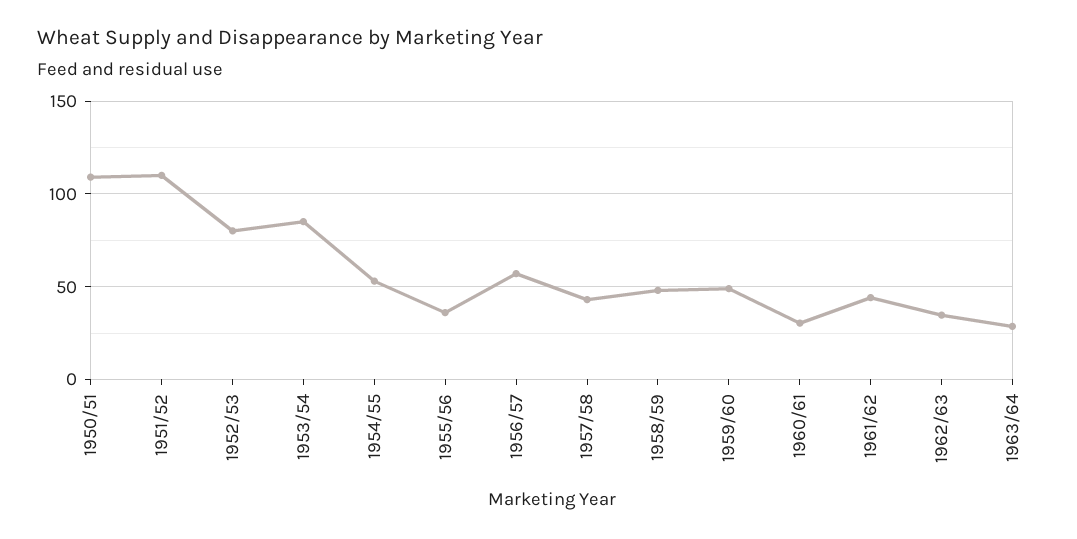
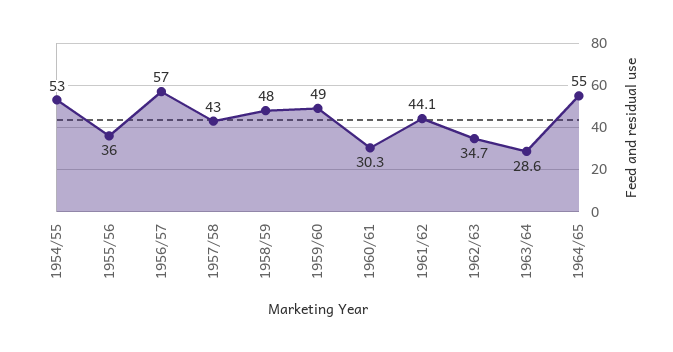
1950/51: 110 -> none
1951/52: 110 -> none
1952/53: 80 -> none
1953/54: 85 -> none
1964/65: none -> 55

